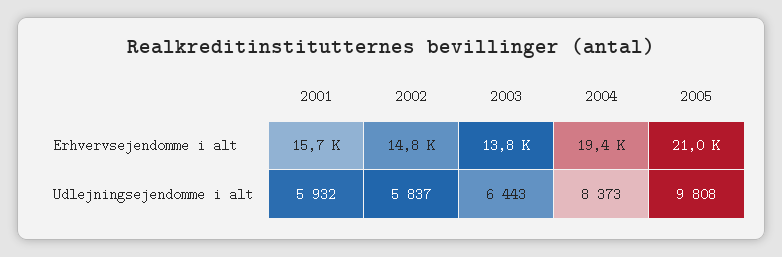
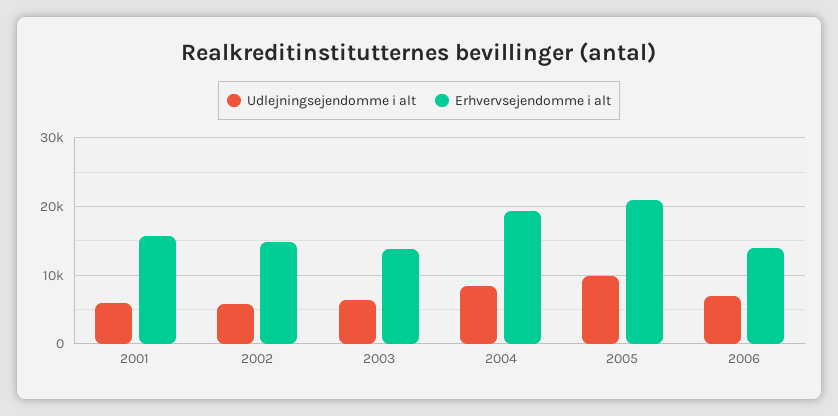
Udlejningsejendomme i alt, 2006: none -> 7000
Erhvervsejendomme i alt, 2006: none -> 14000

